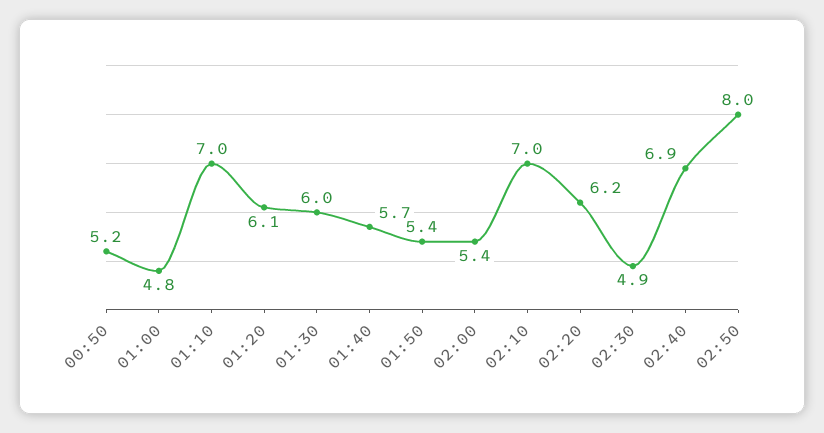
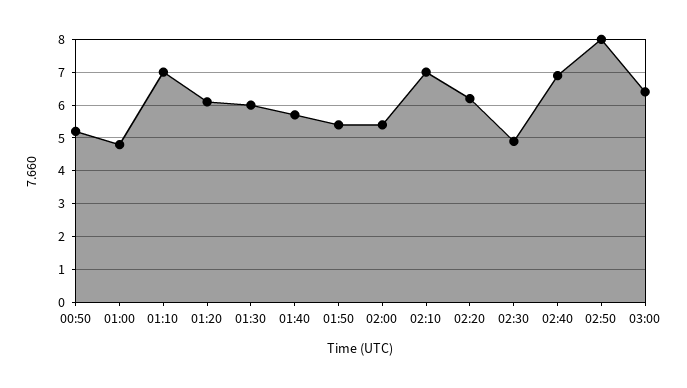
03:00: none -> 6.5

